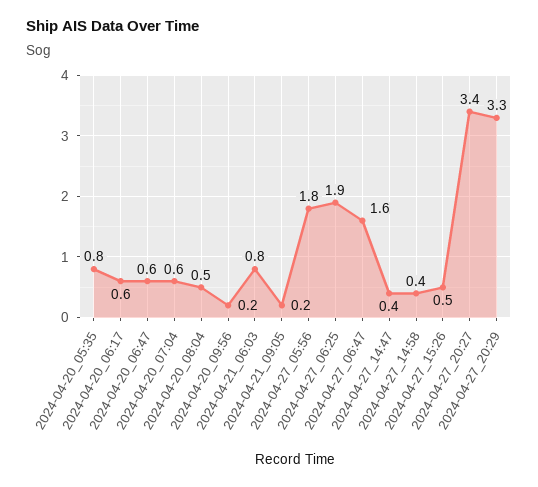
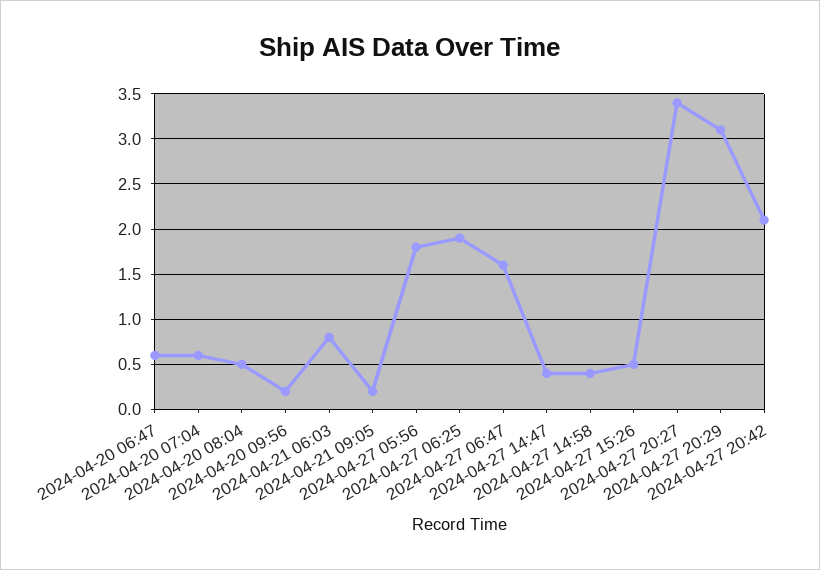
2024-04-20_05:35: 0.8 -> none
2024-04-20_06:17: 0.6 -> none
2024-04-27_20:29: 3.3 -> 3.1
2024-04-27 20:42: none -> 2.1

